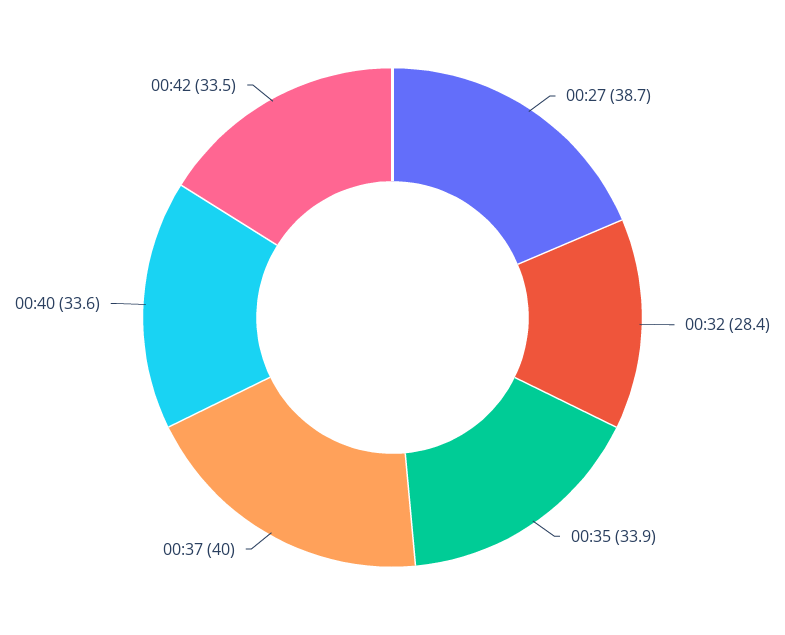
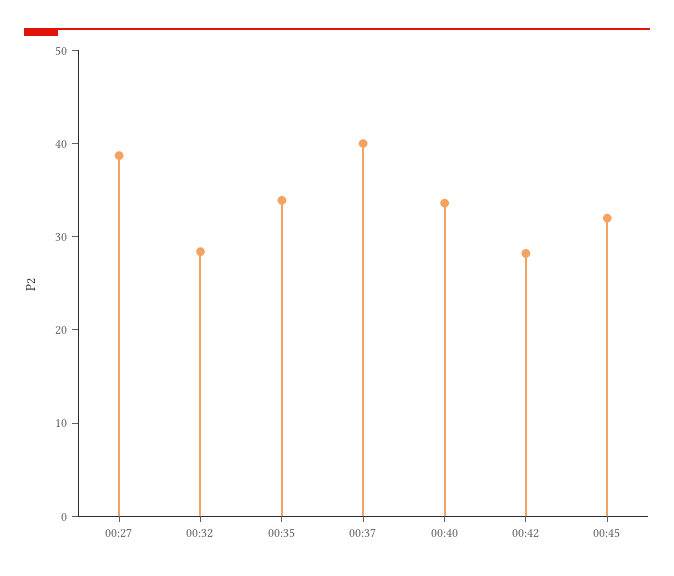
00:42: 33.5 -> 28
00:45: none -> 32

